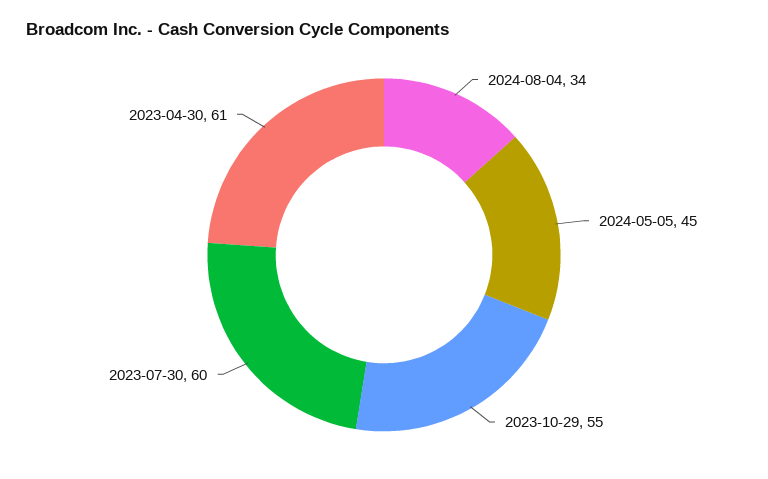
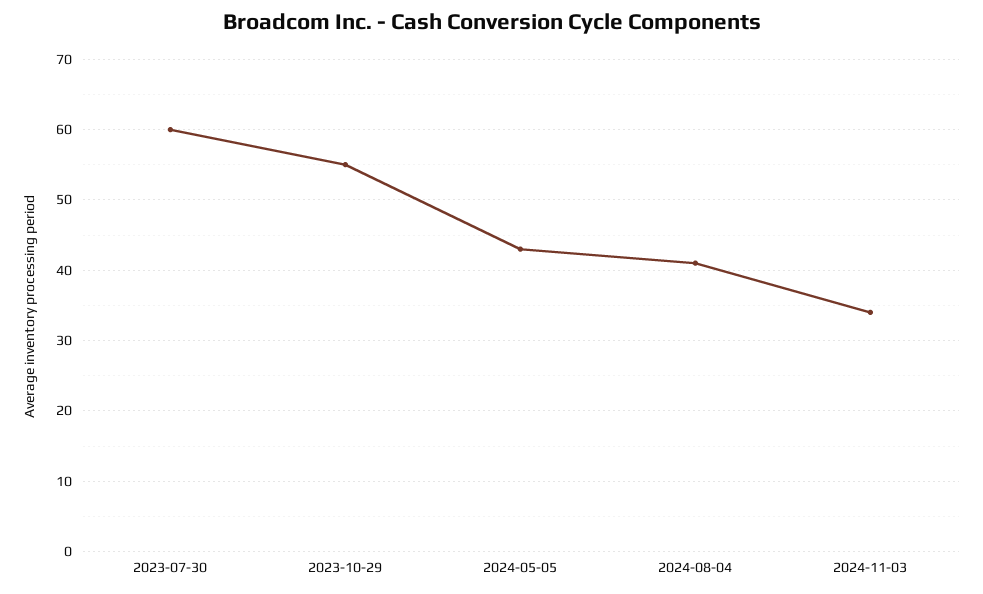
2024-08-04: 34 -> 41
2024-05-05: 45 -> 43
2023-04-30: 61 -> none
2024-11-03: none -> 34

